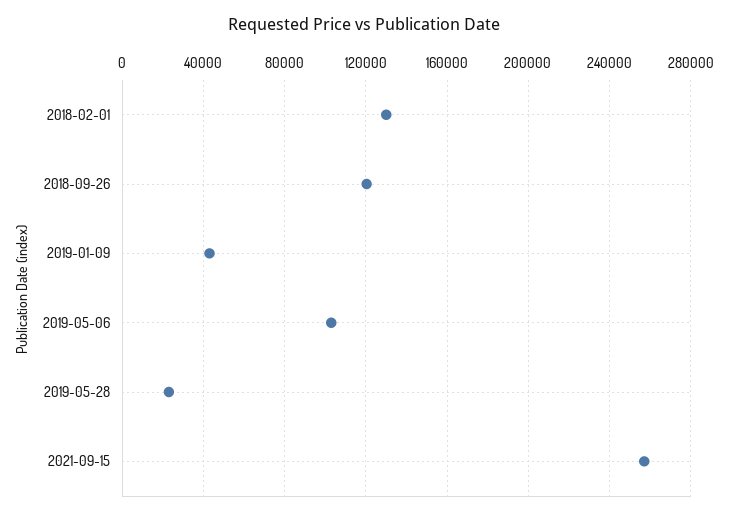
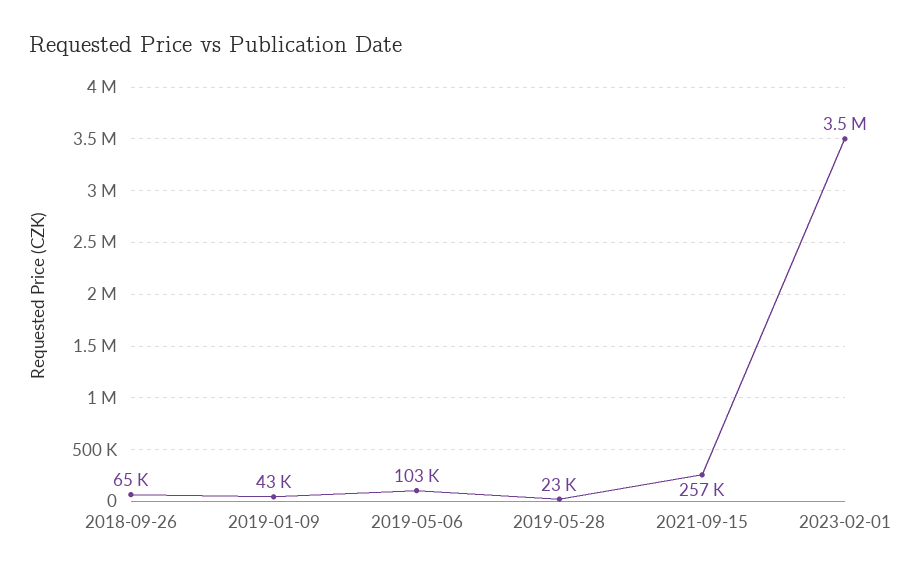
2018-02-01: 130000 -> none
2018-09-26: 120000 -> 65000
2023-02-01: none -> 3500000

